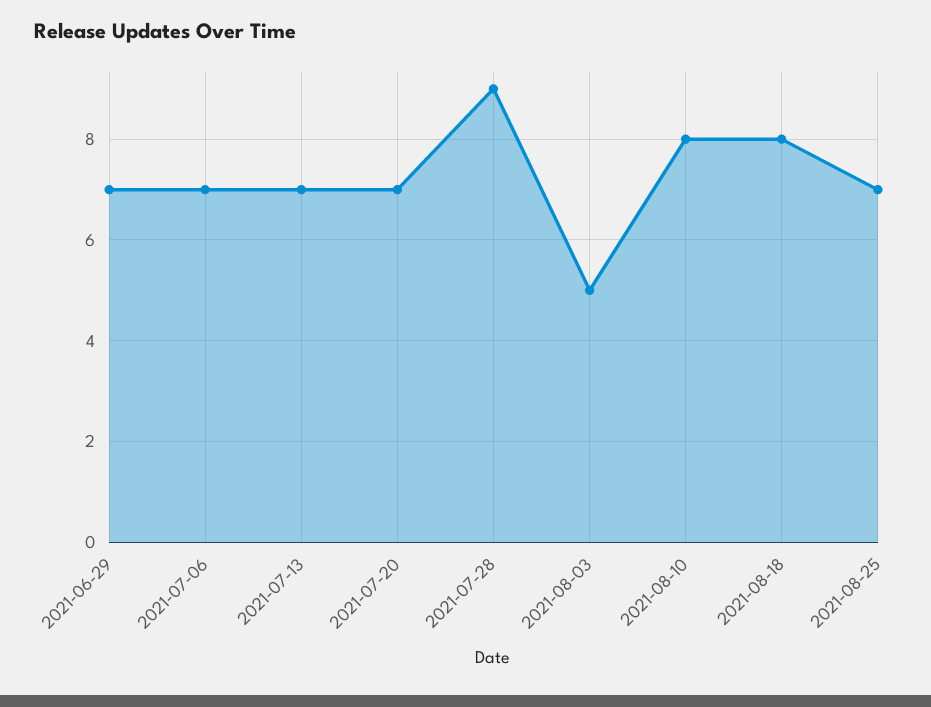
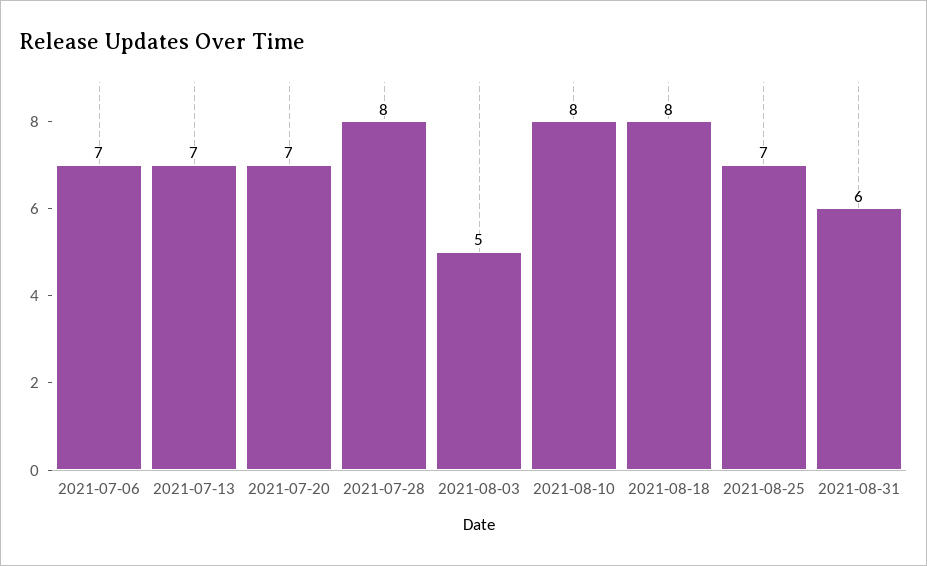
2021-06-29: 7 -> none
2021-07-28: 9 -> 8
2021-08-31: none -> 6

